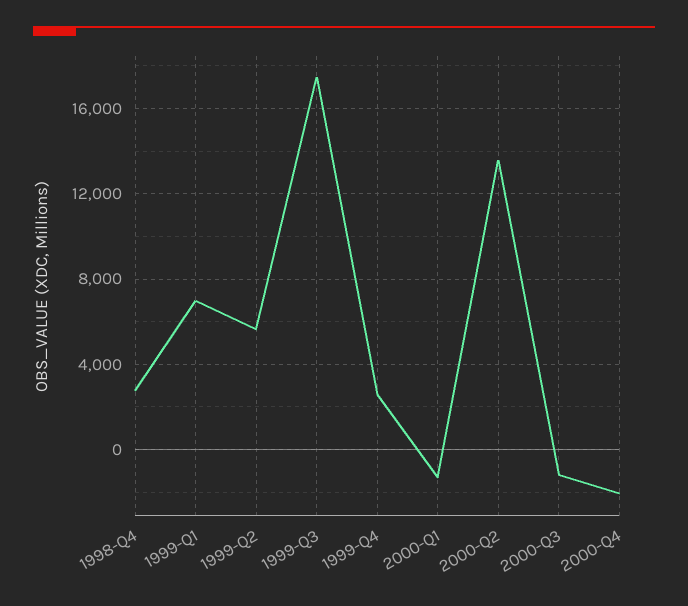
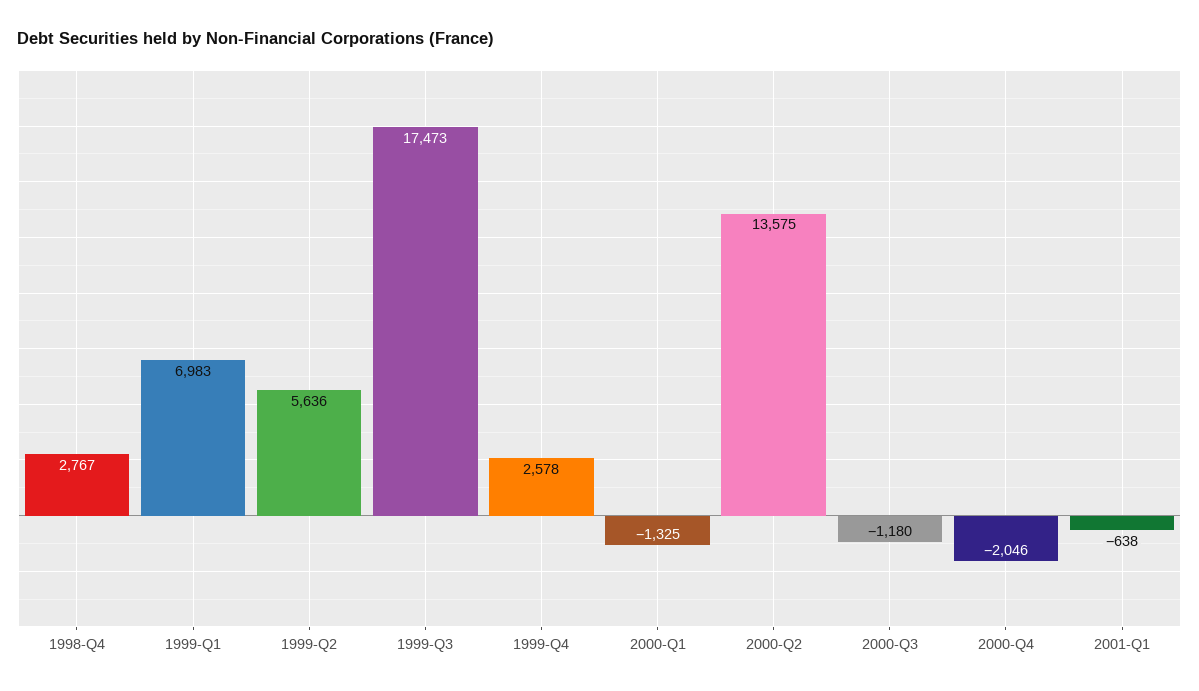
2001-Q1: none -> -638

